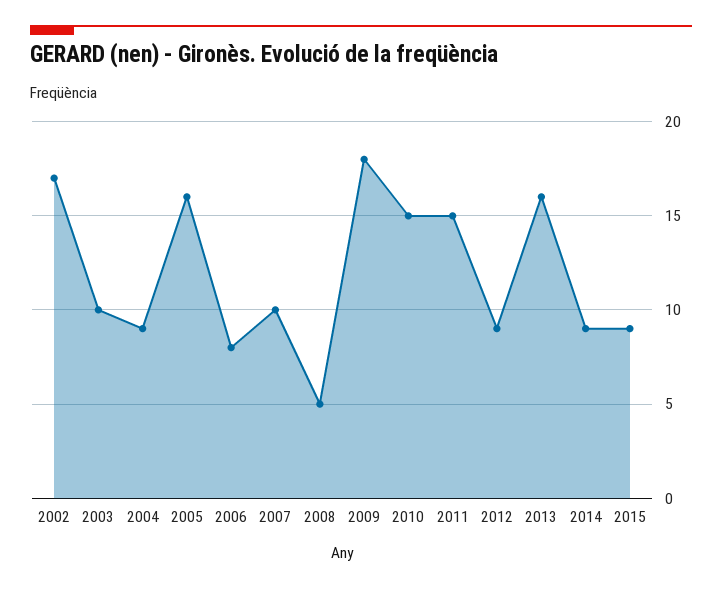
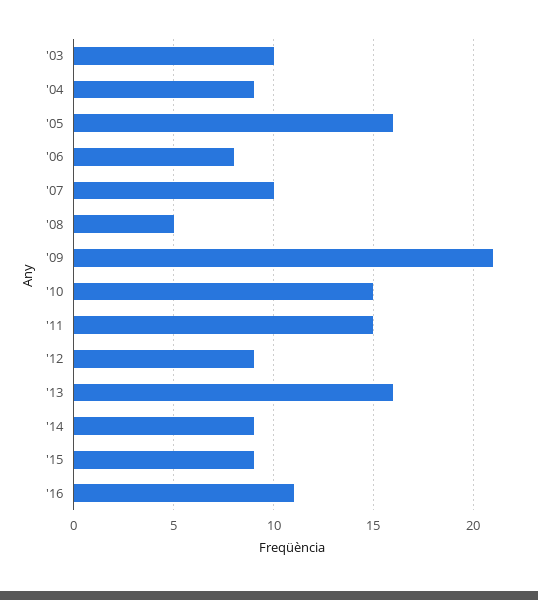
2002: 17 -> none
2009: 18 -> 21
'16: none -> 11

